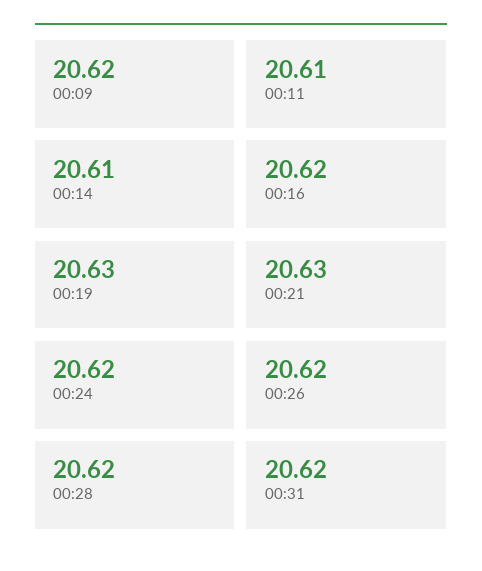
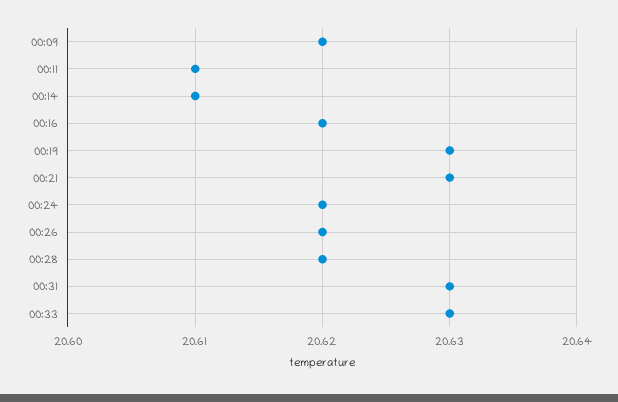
00:31: 20.62 -> 20.63
00:33: none -> 20.63

